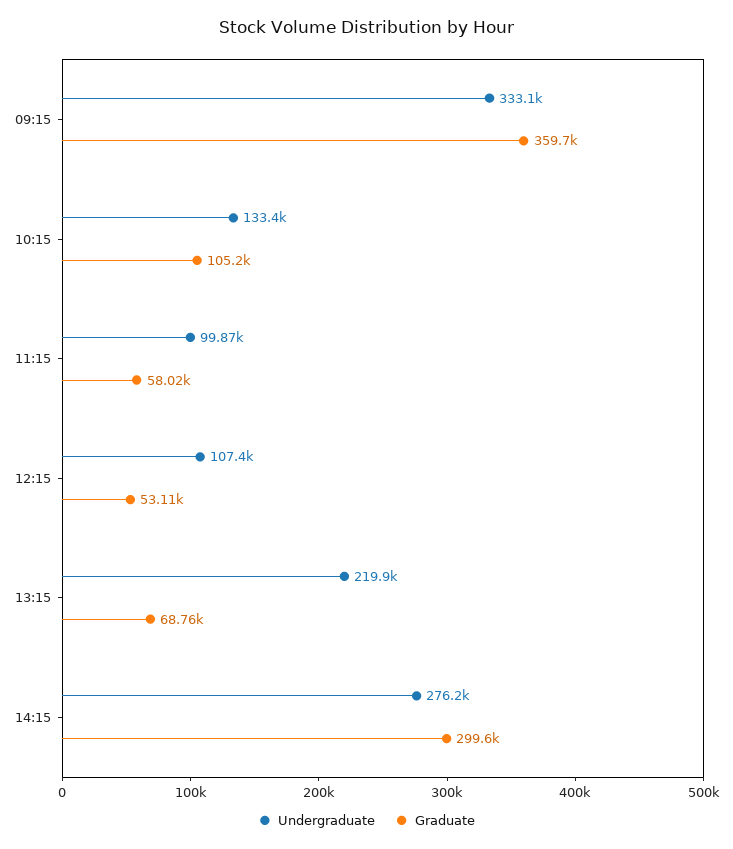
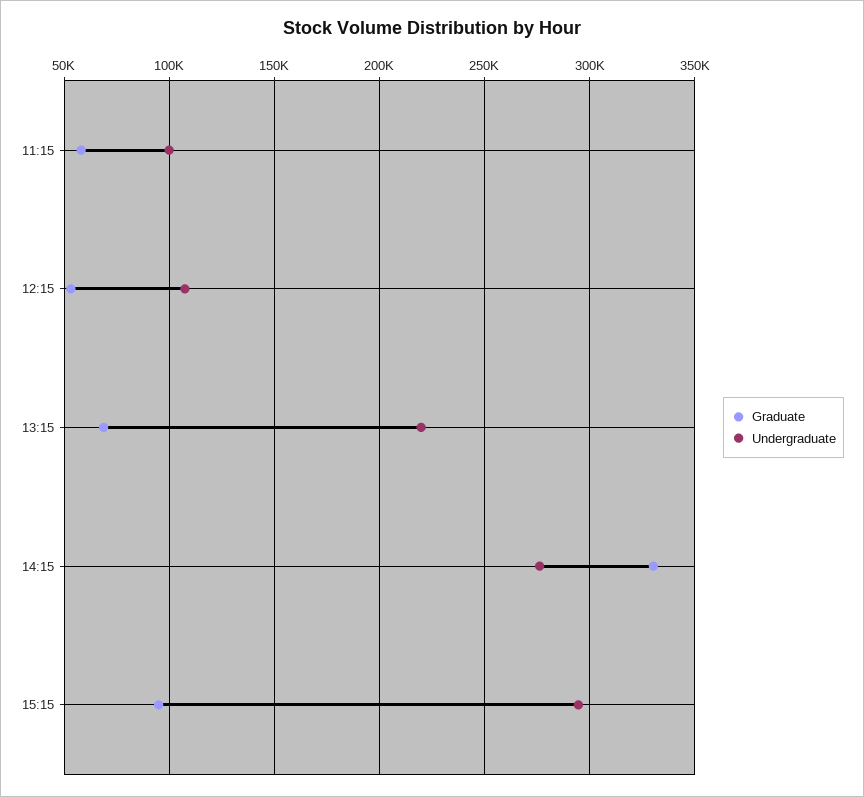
Undergraduate, 09:15: 333100 -> none
Graduate, 09:15: 359700 -> none
Undergraduate, 10:15: 133400 -> none
Graduate, 10:15: 105200 -> none
Graduate, 14:15: 299600 -> 330000
Graduate, 15:15: none -> 95000
Undergraduate, 15:15: none -> 295000

